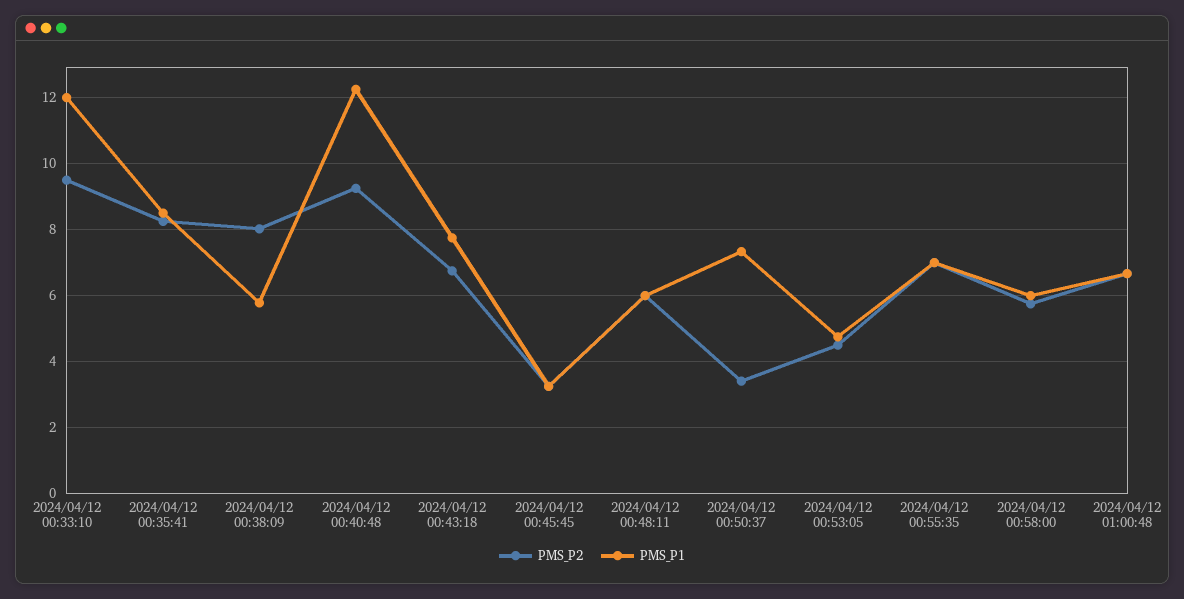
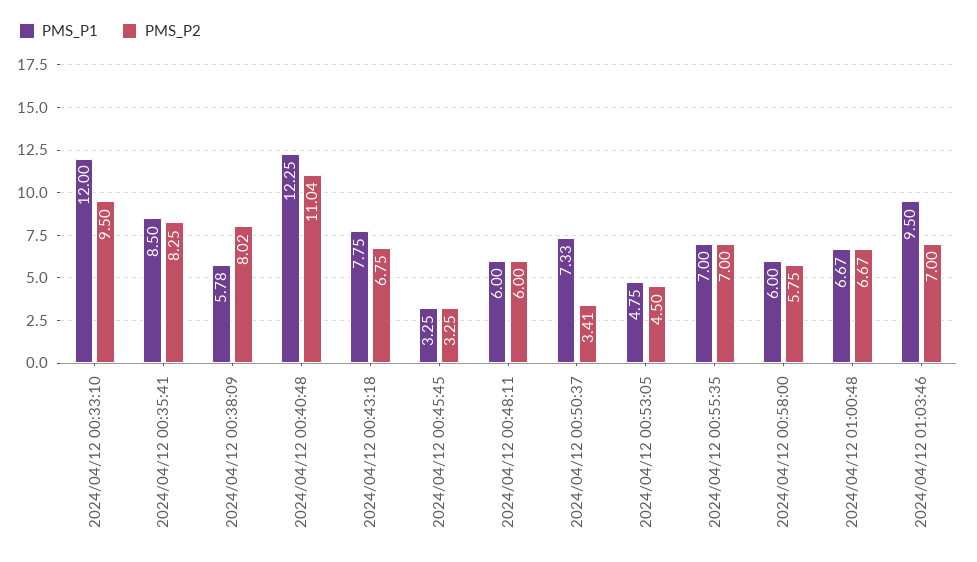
PMS_P2, 2024/04/12 00:40:48: 9.2 -> 11.04
PMS_P1, 2024/04/12 01:03:46: none -> 9.5
PMS_P2, 2024/04/12 01:03:46: none -> 7

